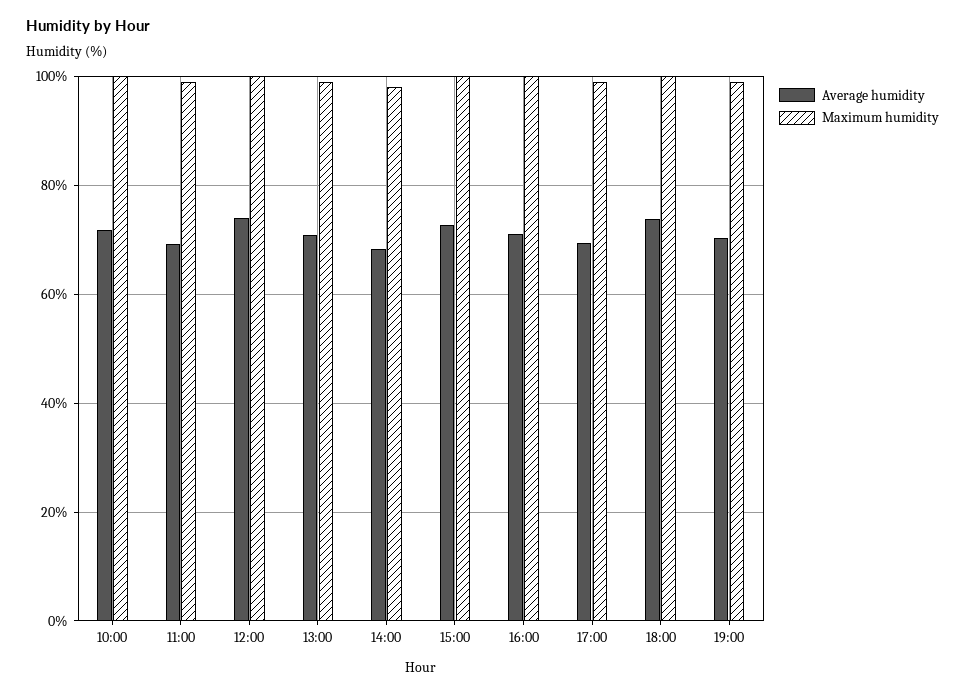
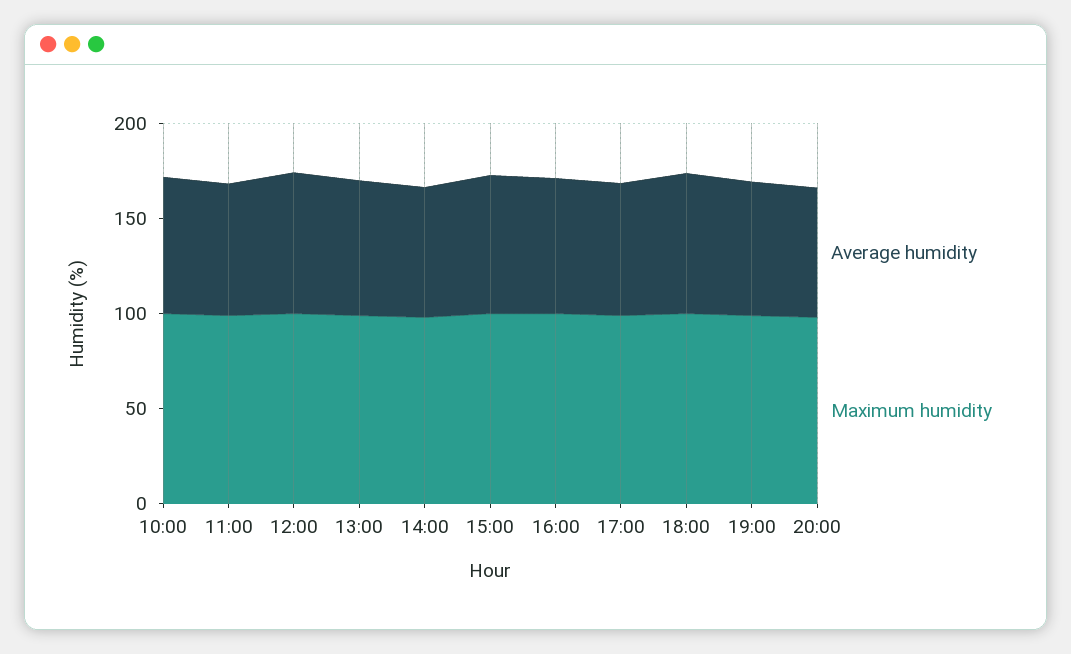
Average humidity, 20:00: none -> 70
Maximum humidity, 20:00: none -> 100

